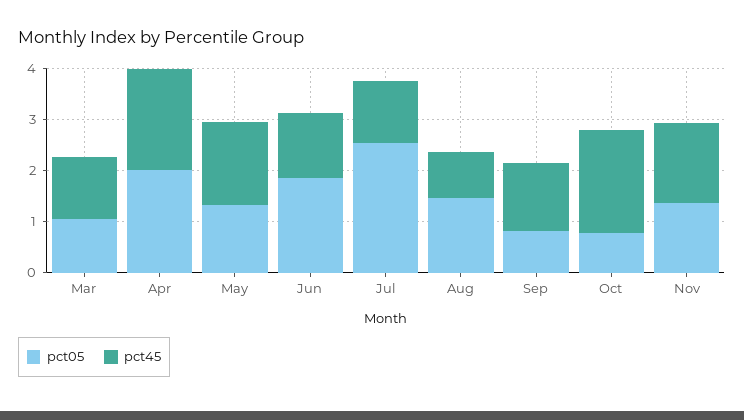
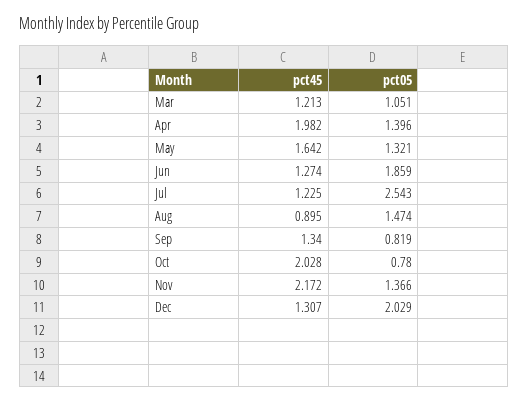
pct05, Apr: 2 -> 1.396
pct45, Nov: 1.6 -> 2.172
pct45, Dec: none -> 1.307
pct05, Dec: none -> 2.029

